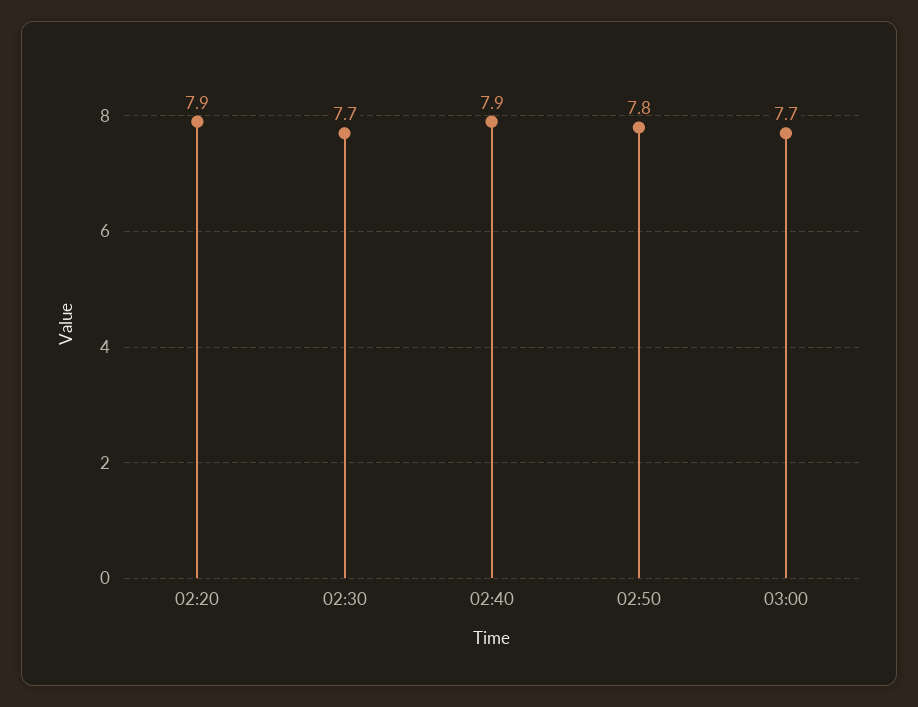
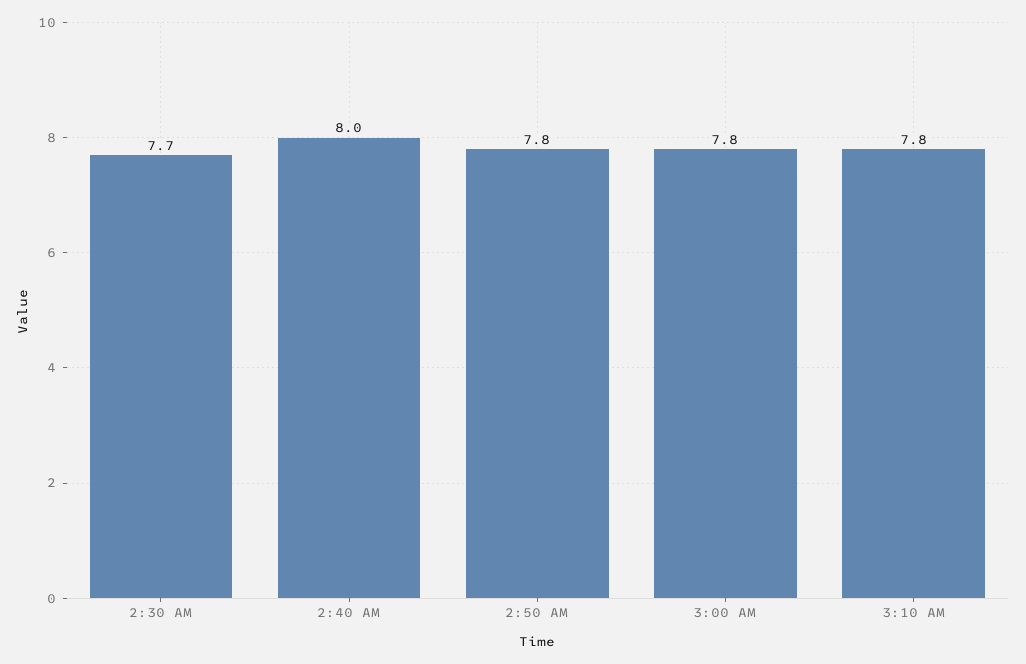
02:20: 7.9 -> none
02:40: 7.9 -> 8
03:00: 7.7 -> 7.8
3:10 AM: none -> 7.8

